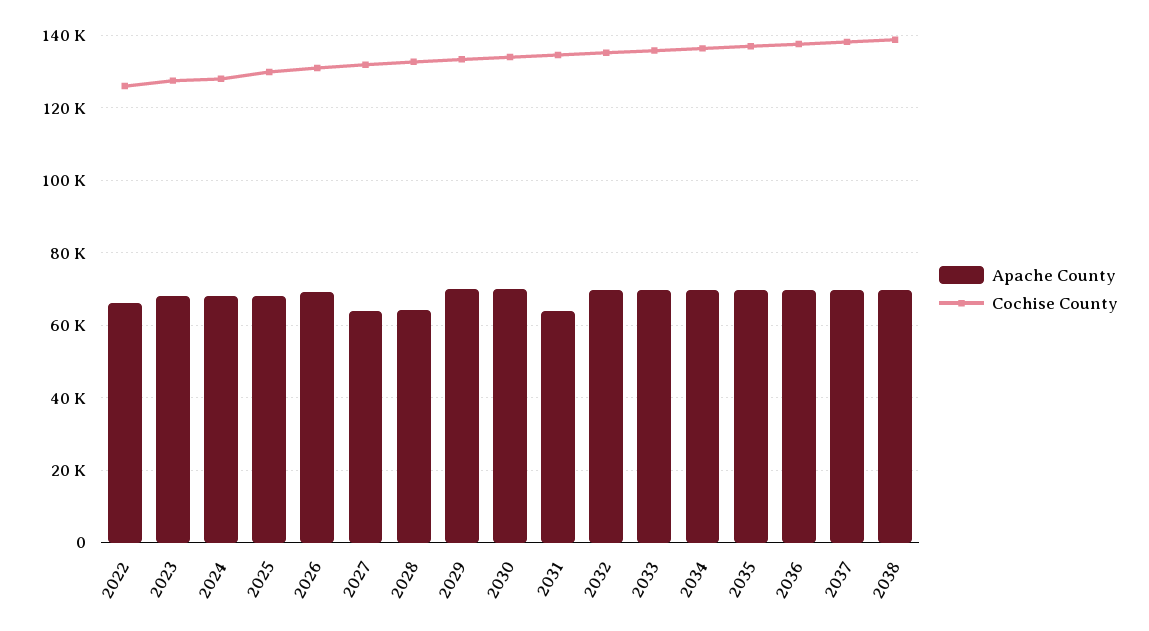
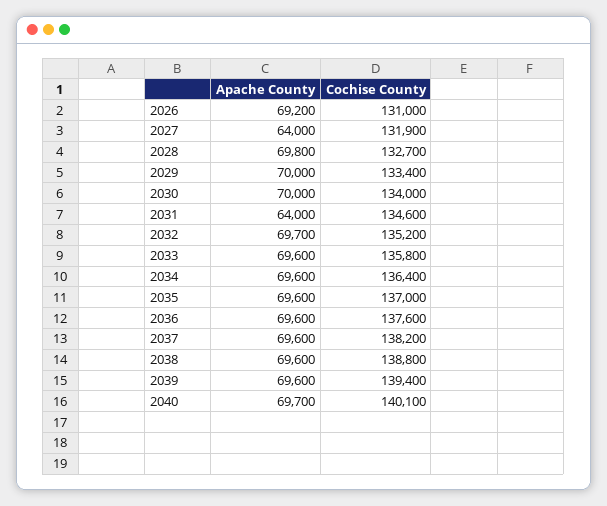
Apache County, 2022: 66000 -> none
Cochise County, 2022: 126000 -> none
Apache County, 2023: 68000 -> none
Cochise County, 2023: 128000 -> none
Apache County, 2024: 68000 -> none
Cochise County, 2024: 128000 -> none
Apache County, 2025: 68000 -> none
Cochise County, 2025: 130000 -> none
Apache County, 2028: 64000 -> 69800
Apache County, 2039: none -> 69600
Cochise County, 2039: none -> 139400
Apache County, 2040: none -> 69700
Cochise County, 2040: none -> 140100

